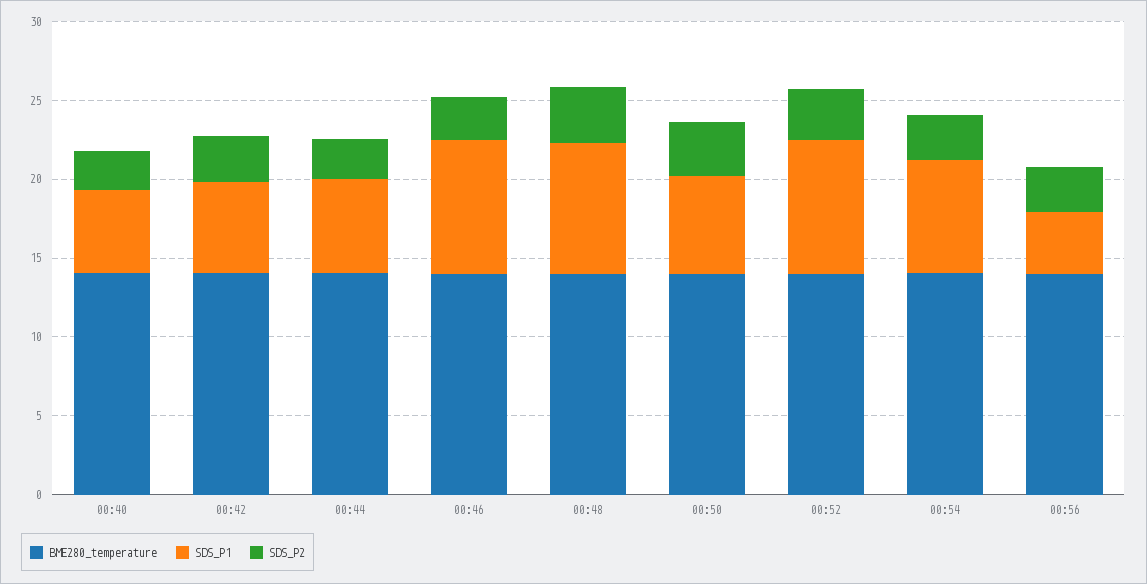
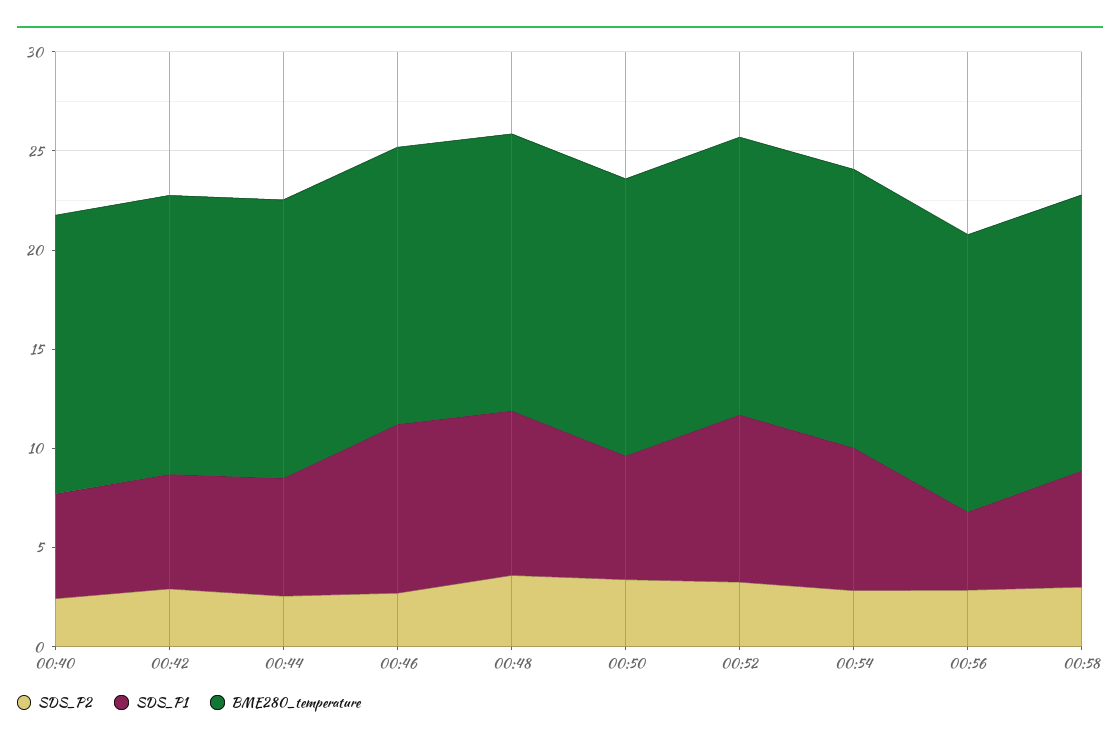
SDS_P2, 00:58: none -> 3
SDS_P1, 00:58: none -> 6
BME280_temperature, 00:58: none -> 14

